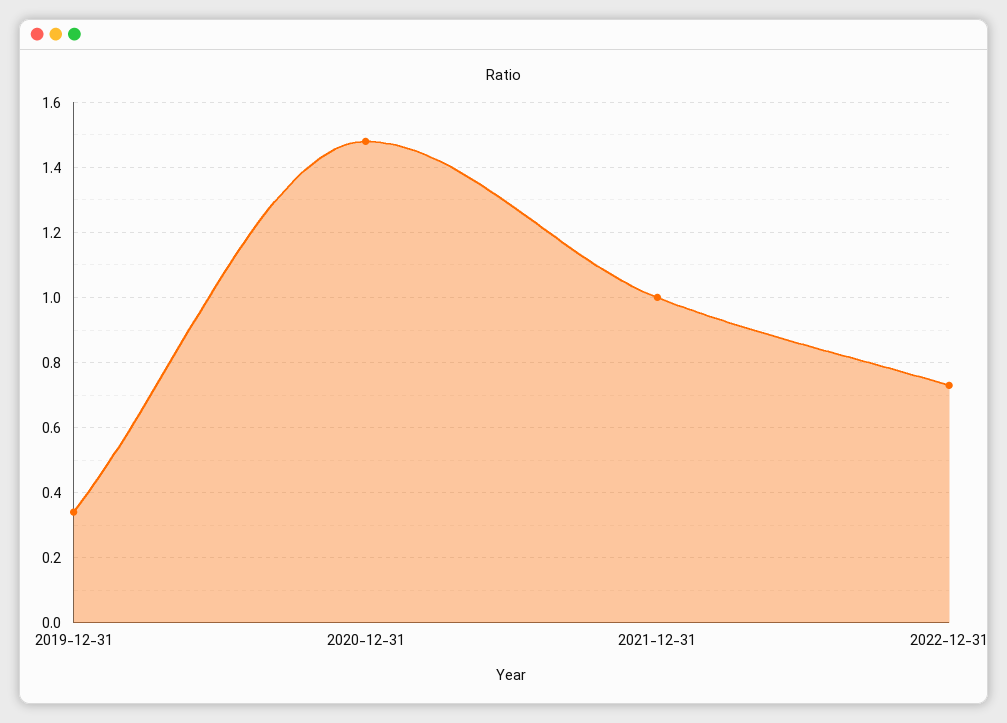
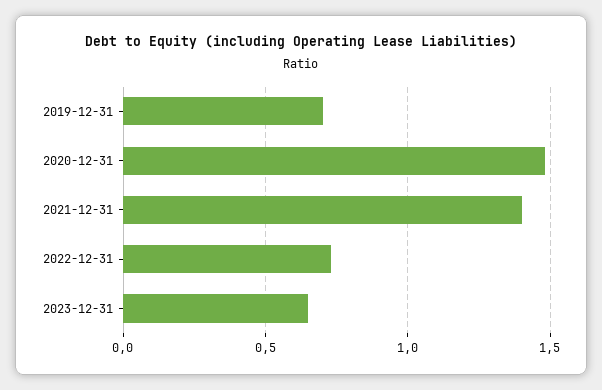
2019-12-31: 0.35 -> 0.7
2021-12-31: 1 -> 1.4
2023-12-31: none -> 0.65

